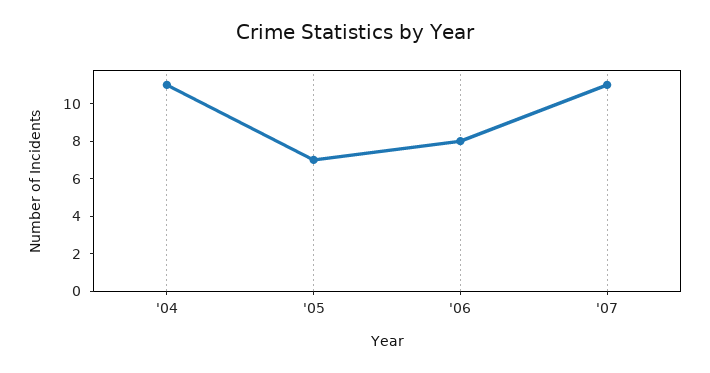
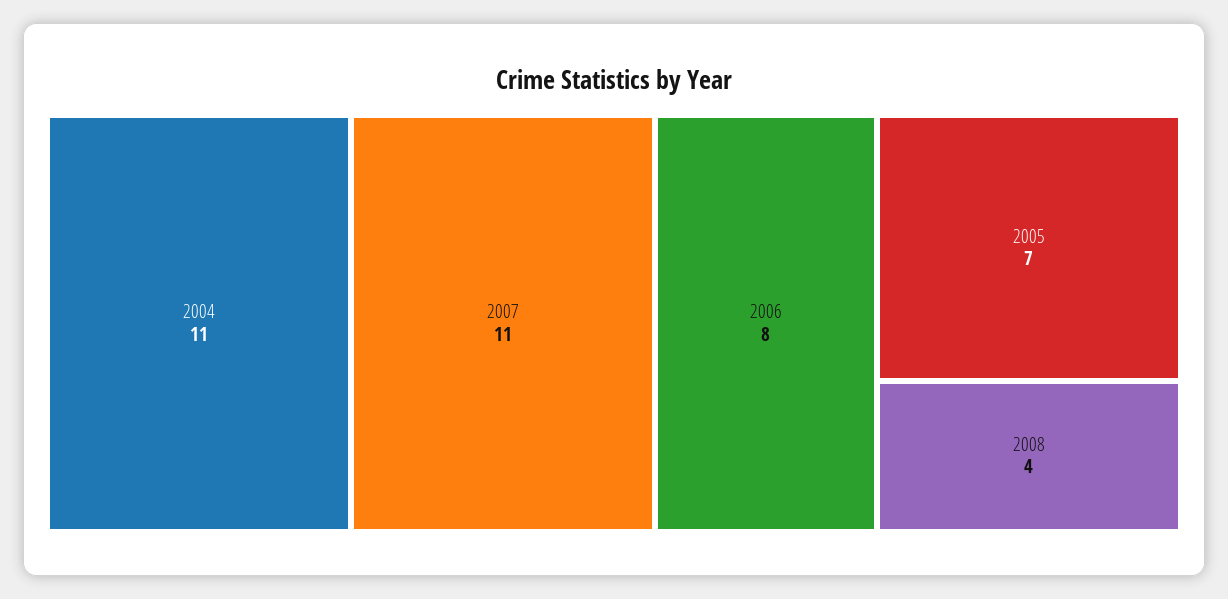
2008: none -> 4

